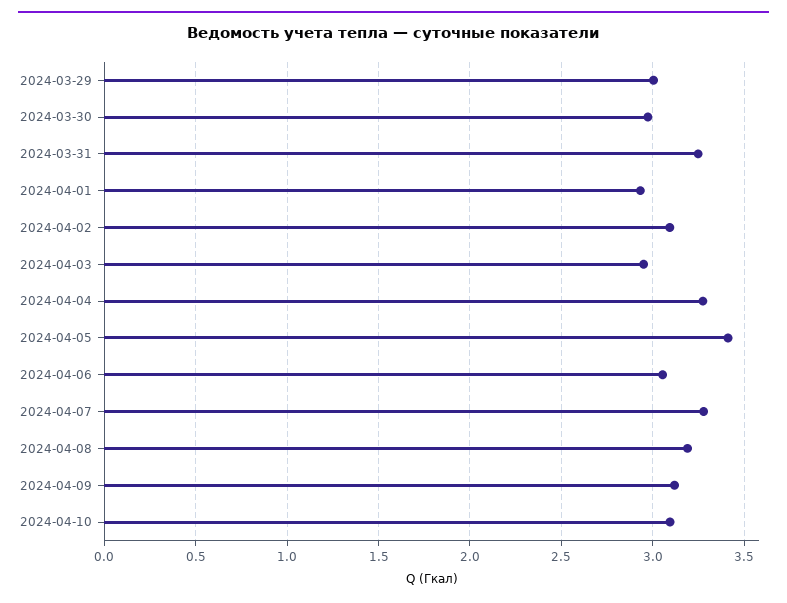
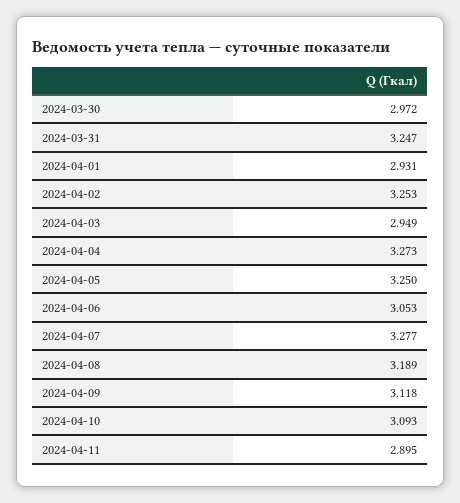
2024-03-29: 3 -> none
2024-04-02: 3.1 -> 3.253
2024-04-05: 3.4 -> 3.25
2024-04-11: none -> 2.895

